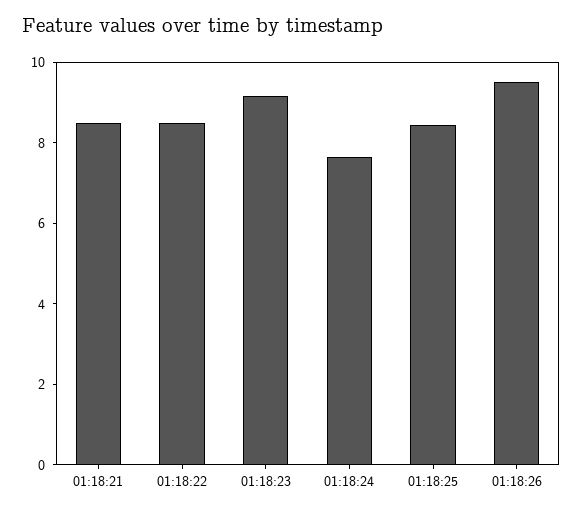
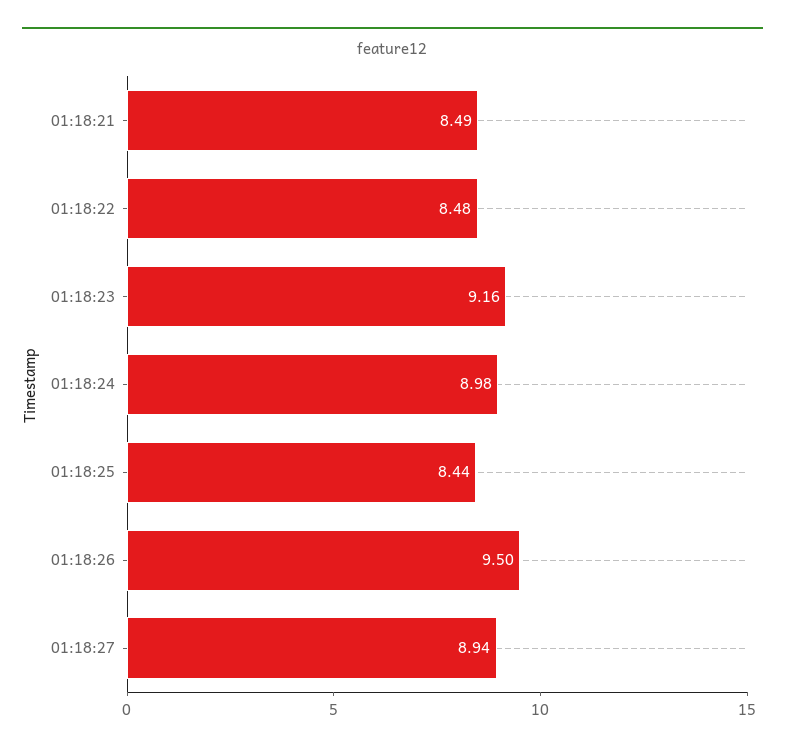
01:18:24: 7.5 -> 8.98
01:18:27: none -> 8.94

